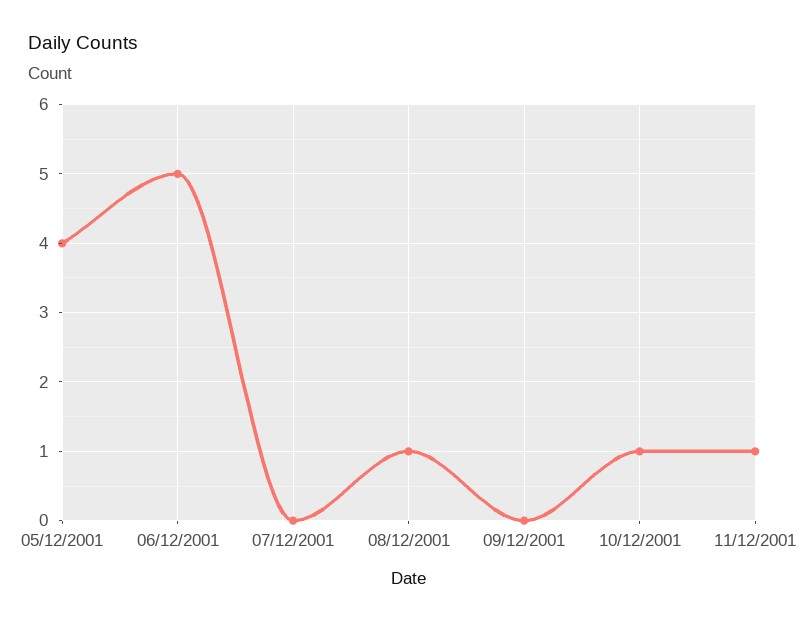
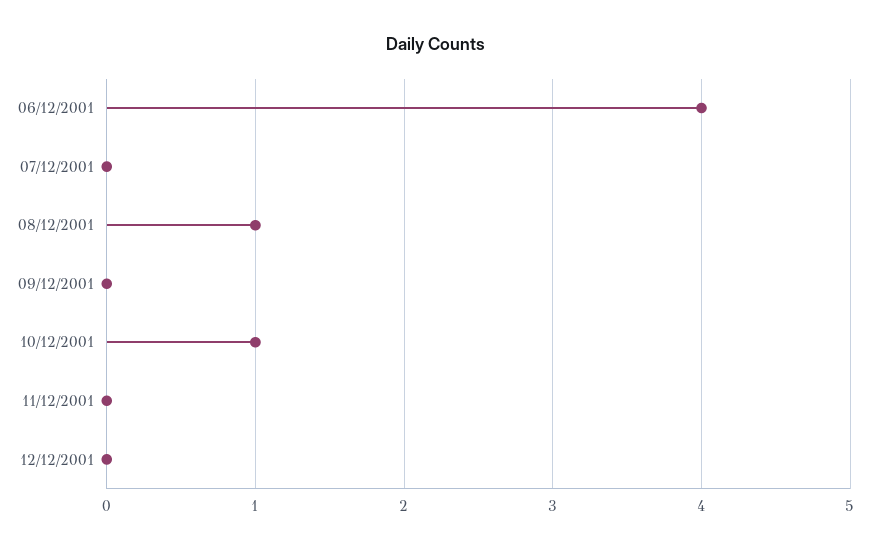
05/12/2001: 4 -> none
06/12/2001: 5 -> 4
11/12/2001: 1 -> 0
12/12/2001: none -> 0

